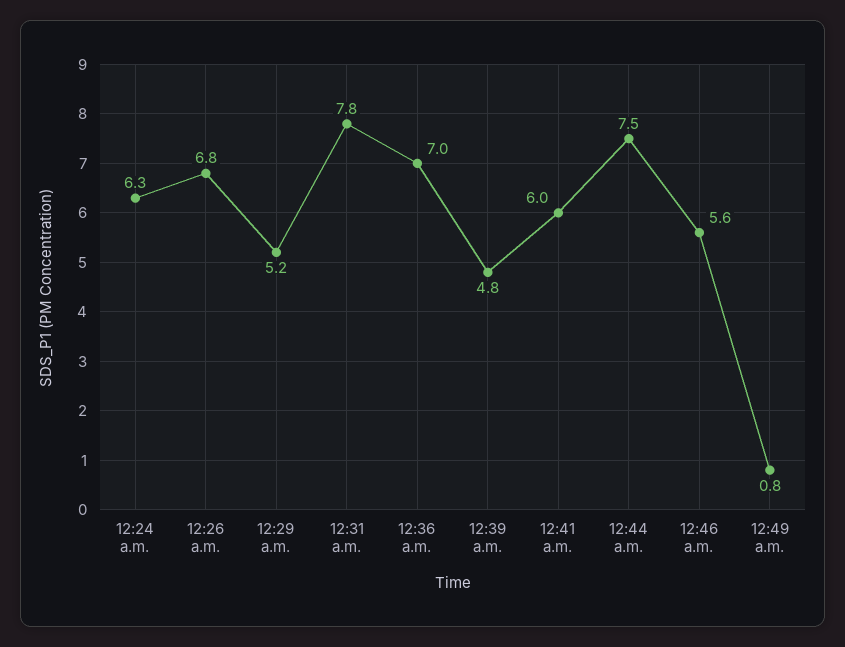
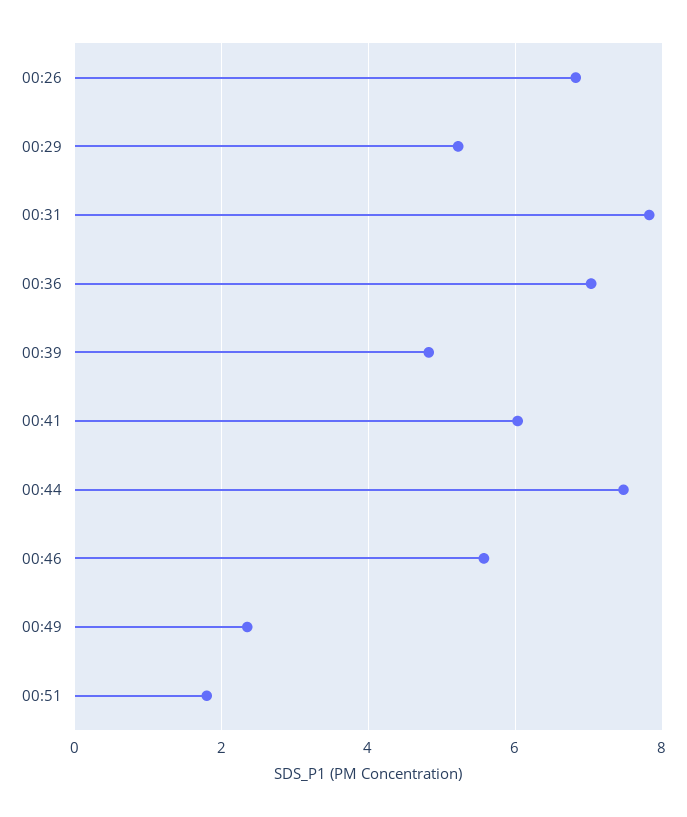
12:24 a.m.: 6.3 -> none
12:49 a.m.: 0.8 -> 2.4
00:51: none -> 1.8

